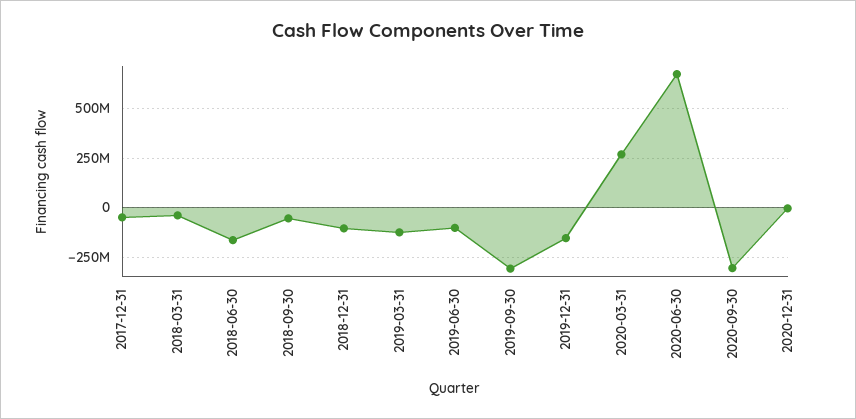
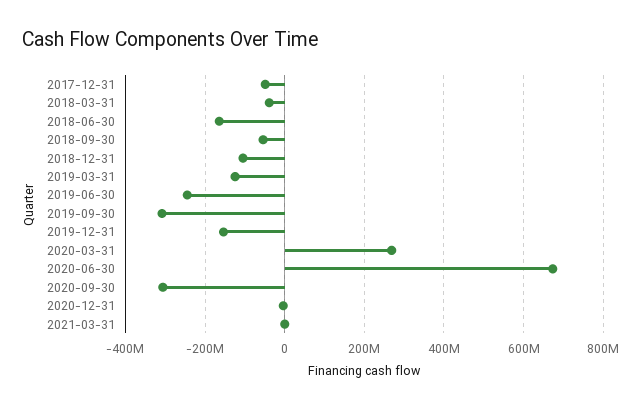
2019-06-30: -100000000 -> -240000000
2021-03-31: none -> 0

